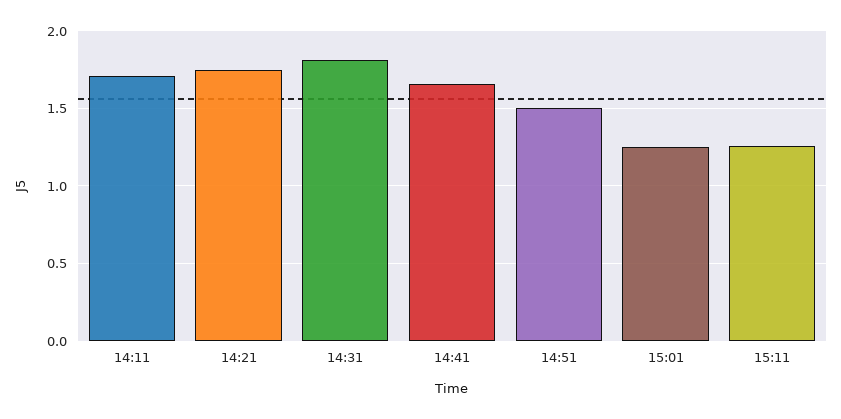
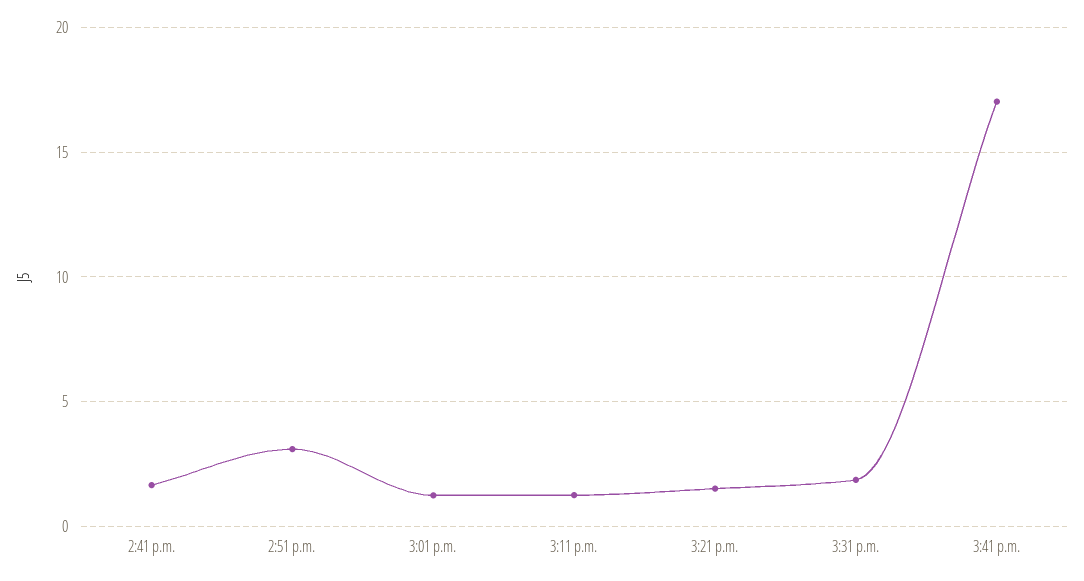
14:11: 1.7 -> none
14:21: 1.75 -> none
14:31: 1.8 -> none
14:51: 1.5 -> 3
3:21 p.m.: none -> 1.5
3:31 p.m.: none -> 2
3:41 p.m.: none -> 17

